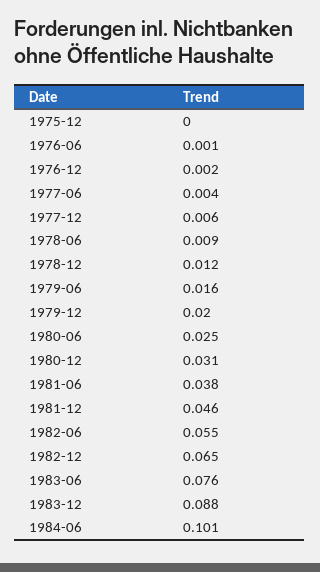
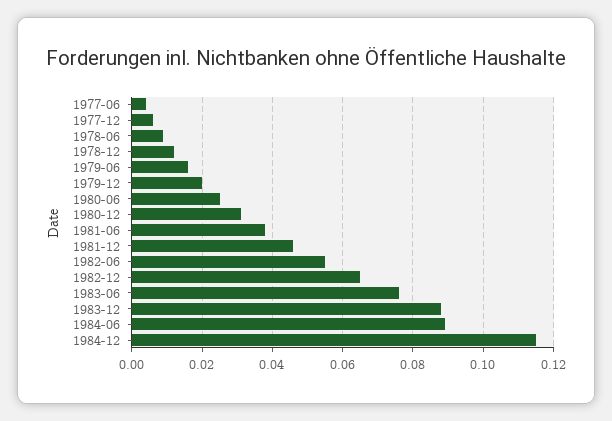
1975-12: 0 -> none
1976-06: 0.001 -> none
1976-12: 0.002 -> none
1984-06: 0.101 -> 0.09
1984-12: none -> 0.115

